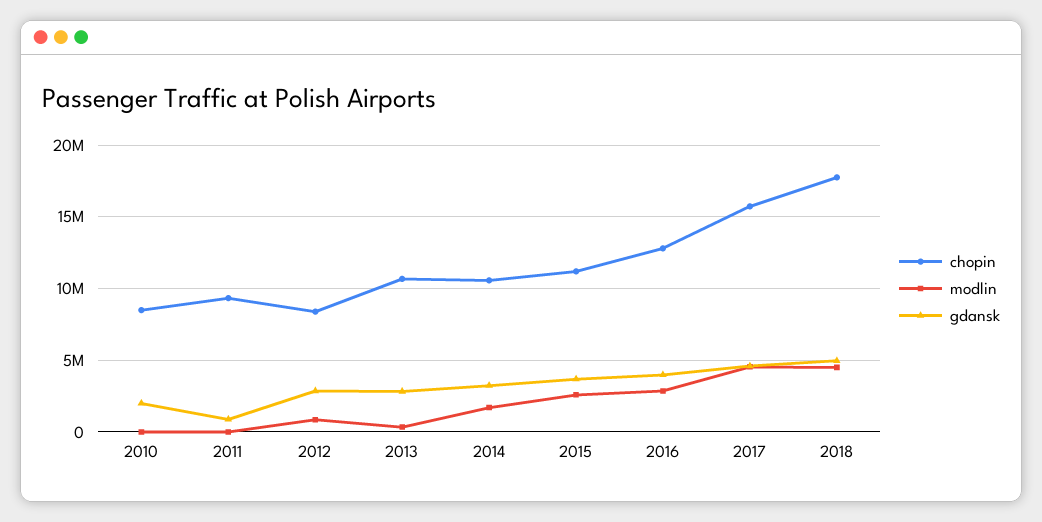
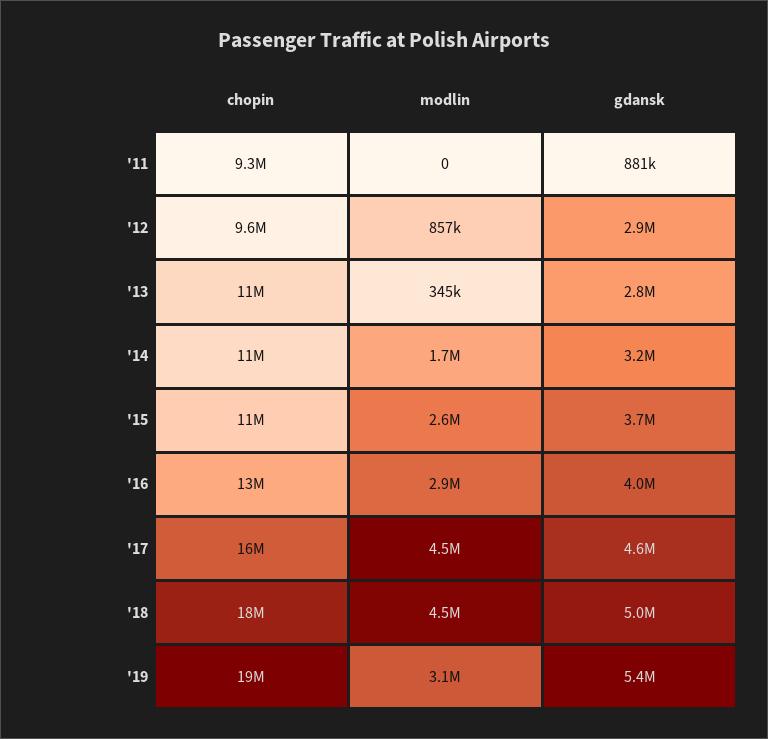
chopin, 2010: 8500000 -> none
modlin, 2010: 0 -> none
gdansk, 2010: 2000000 -> none
chopin, 2012: 8500000 -> 9600000
chopin, '19: none -> 19000000
modlin, '19: none -> 3100000
gdansk, '19: none -> 5400000

